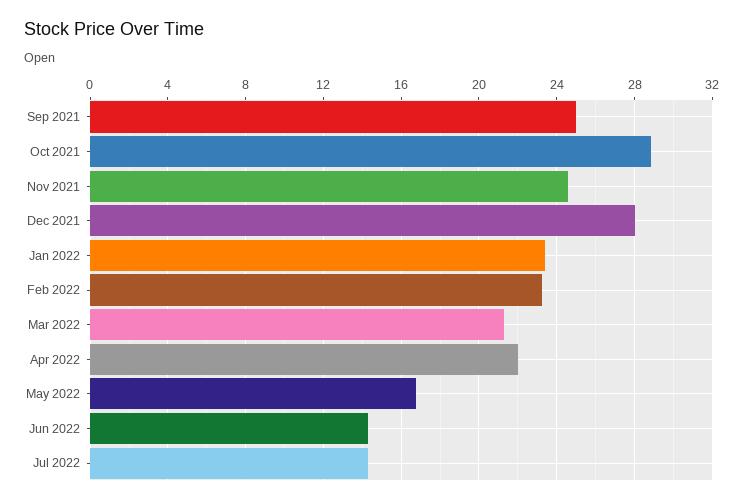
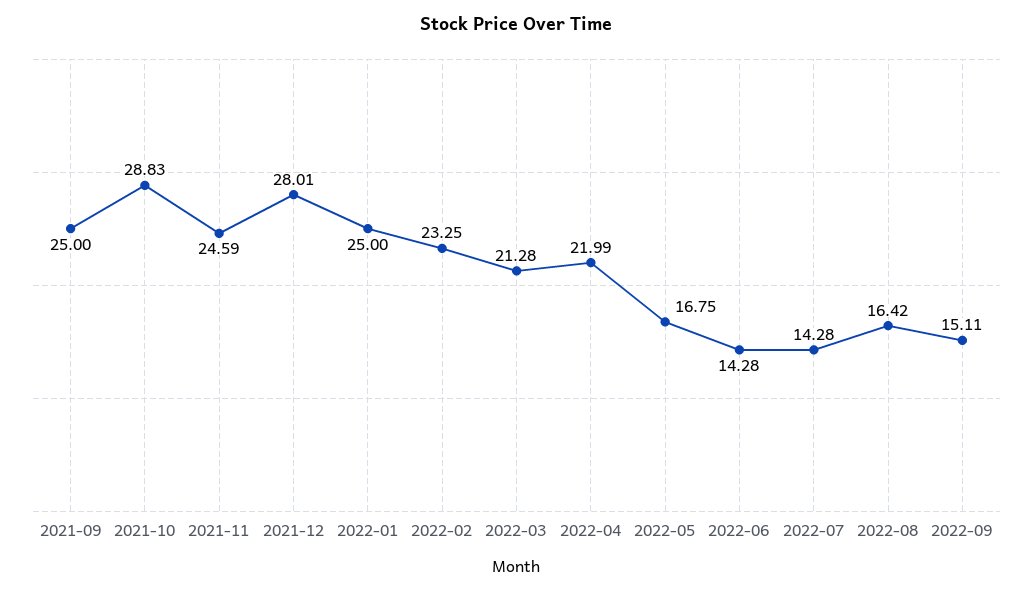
Jan 2022: 23.5 -> 25
2022-08: none -> 16.42
2022-09: none -> 15.11

